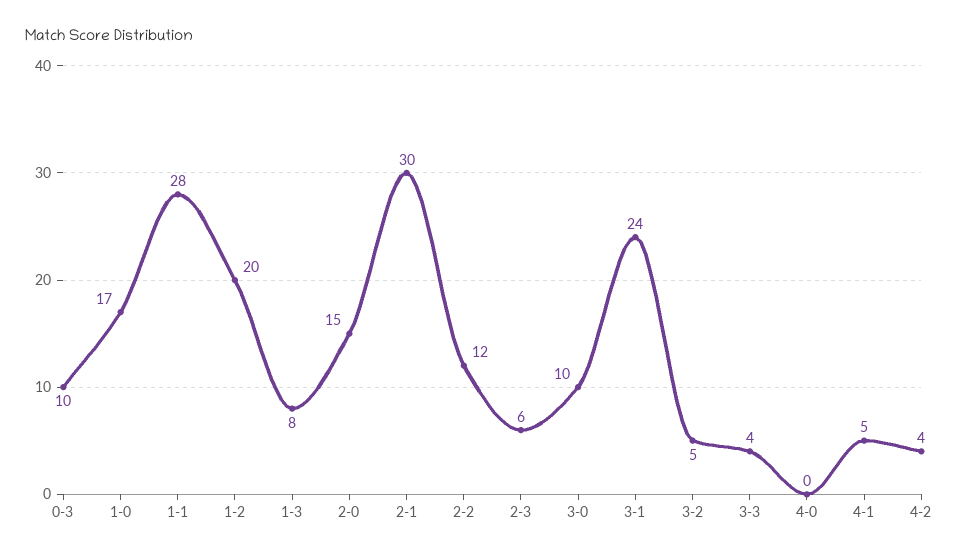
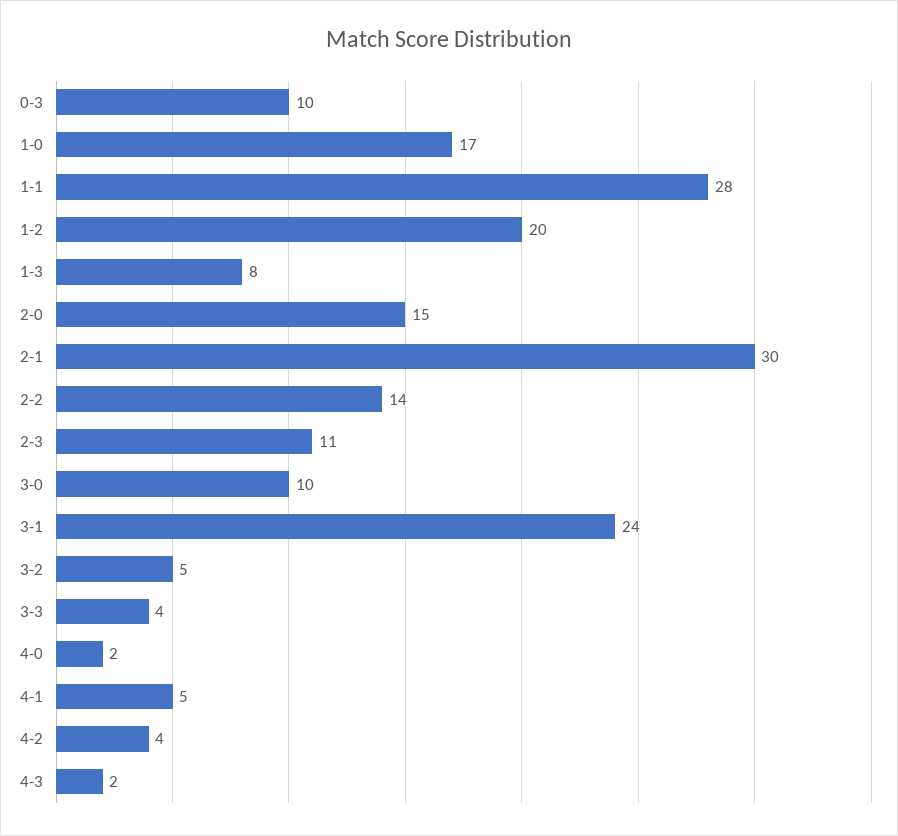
2-2: 12 -> 14
2-3: 6 -> 11
4-0: 0 -> 2
4-3: none -> 2

